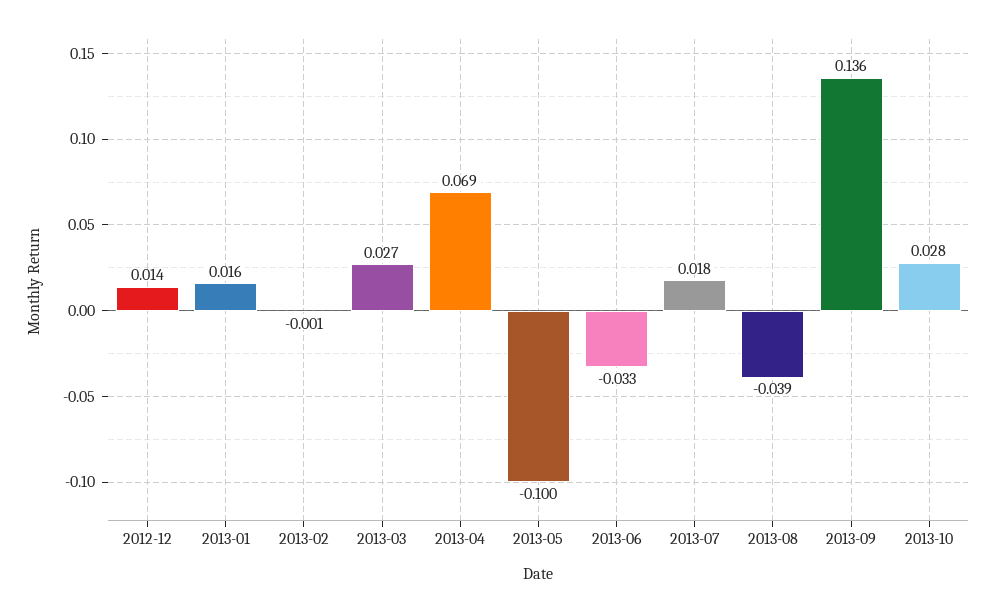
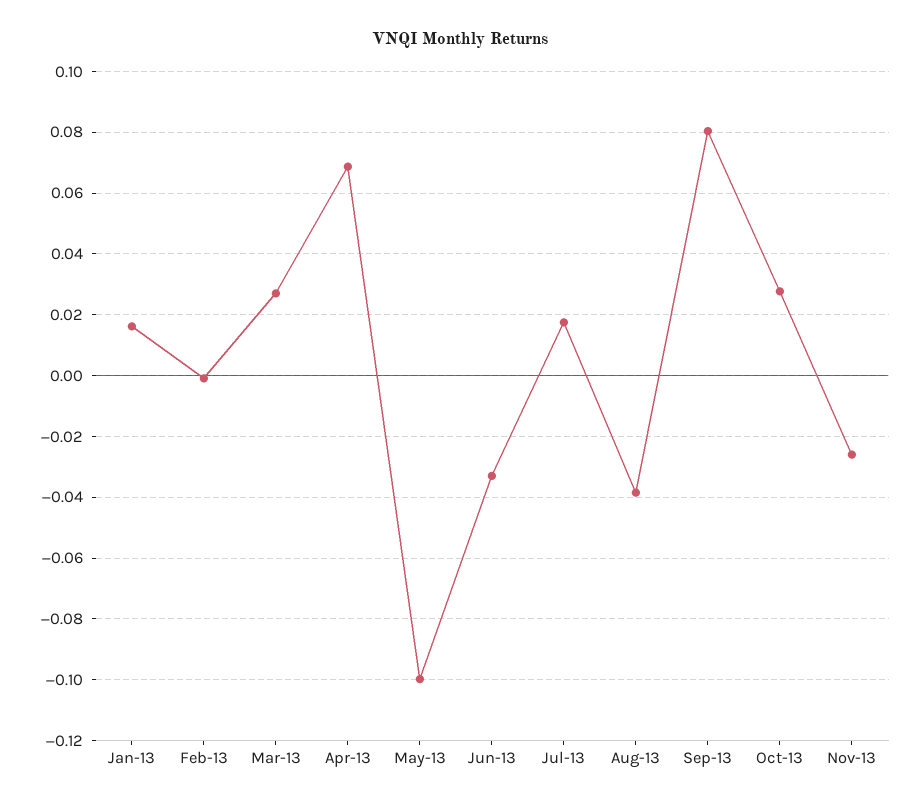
2012-12: 0.014 -> none
2013-09: 0.136 -> 0.08
Nov-13: none -> -0.026

